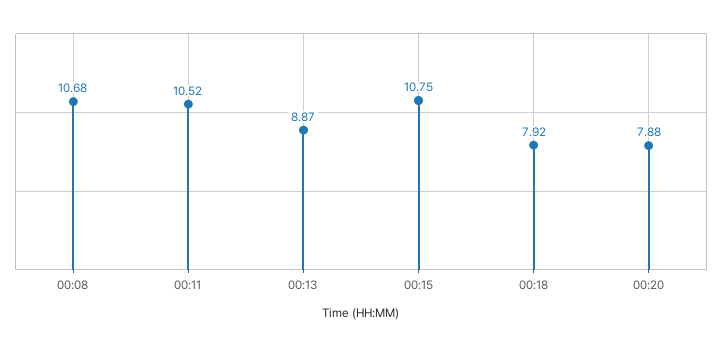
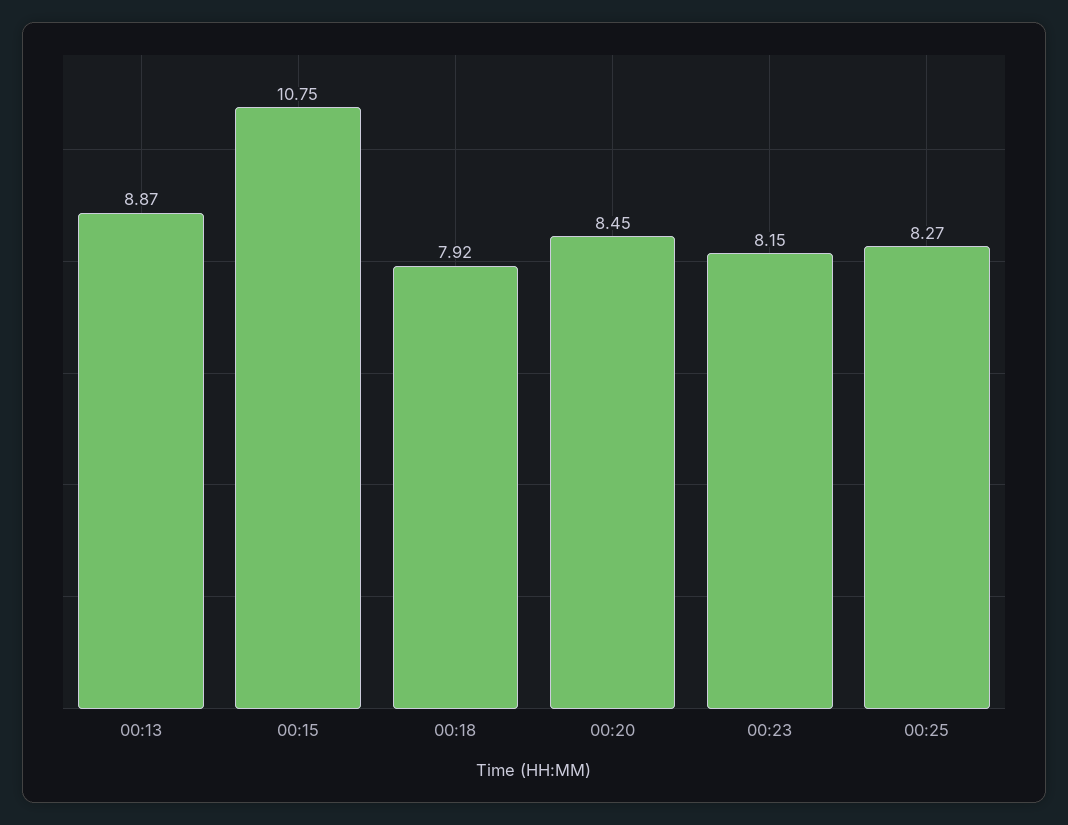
00:08: 10.68 -> none
00:11: 10.52 -> none
00:20: 7.88 -> 8.45
00:23: none -> 8.15
00:25: none -> 8.27

